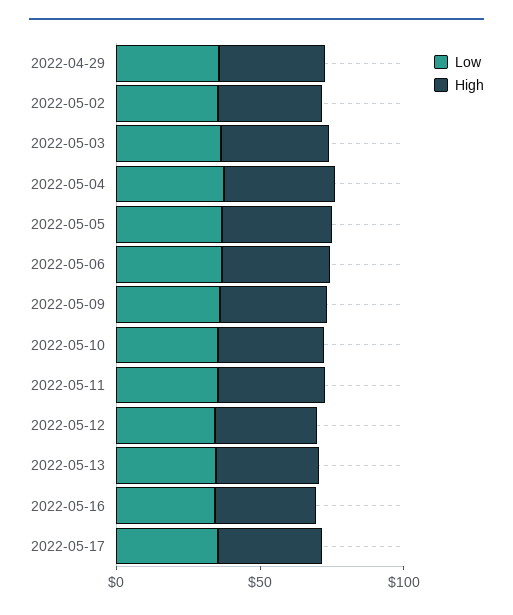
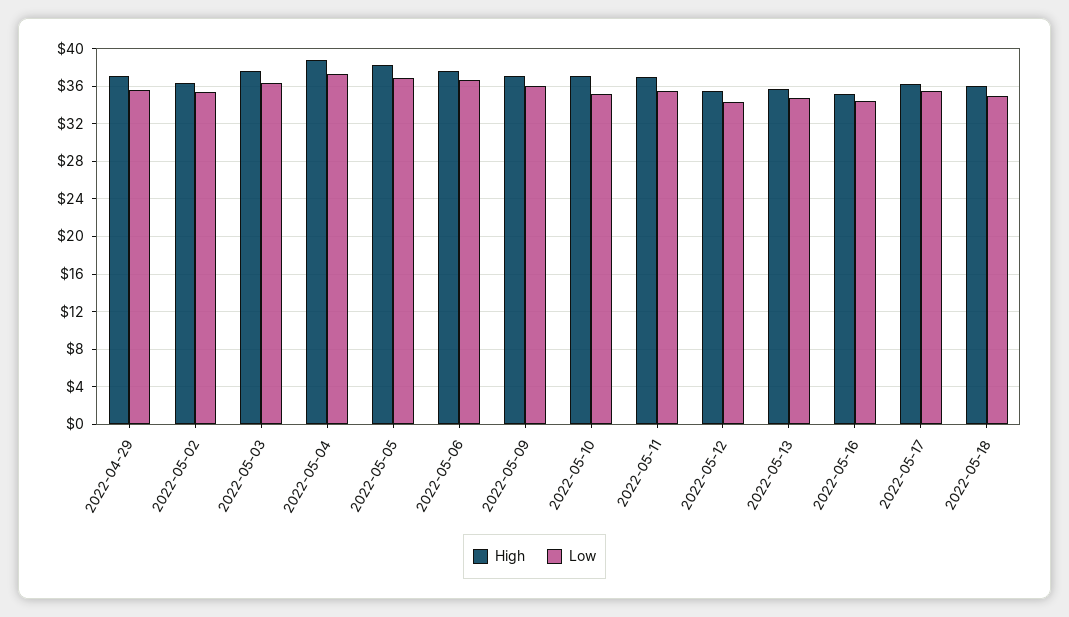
High, 2022-05-18: none -> 36
Low, 2022-05-18: none -> 35

